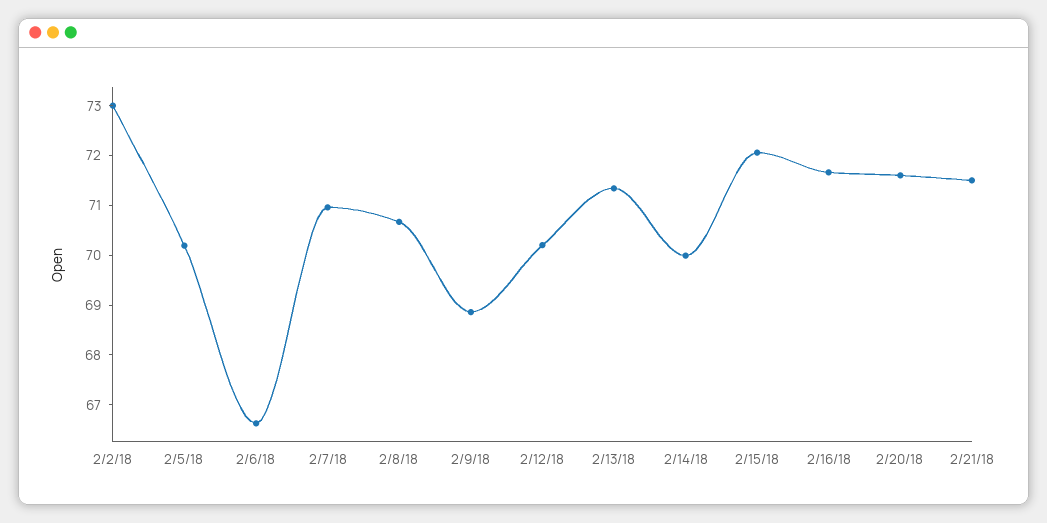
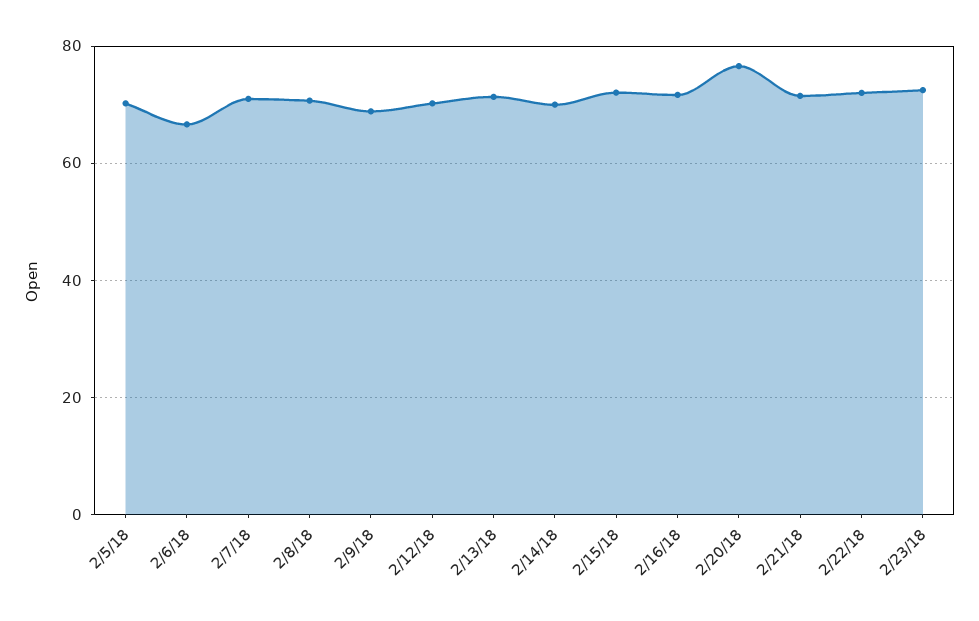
2/2/18: 73 -> none
2/20/18: 71.6 -> 76
2/22/18: none -> 72
2/23/18: none -> 72

